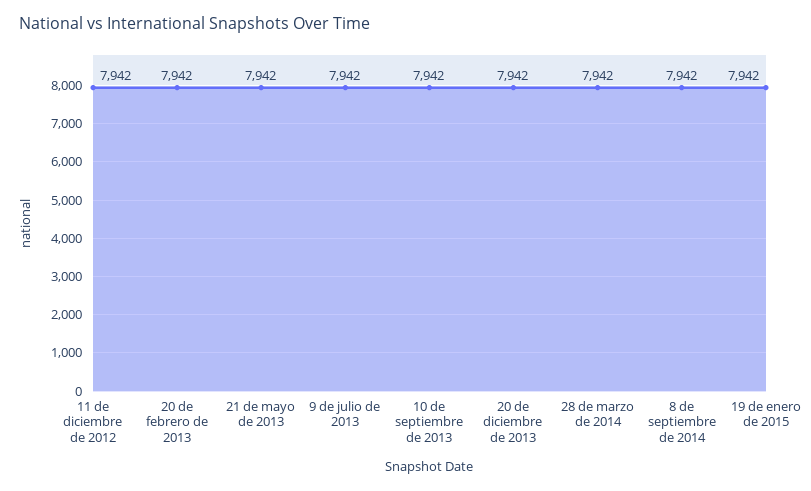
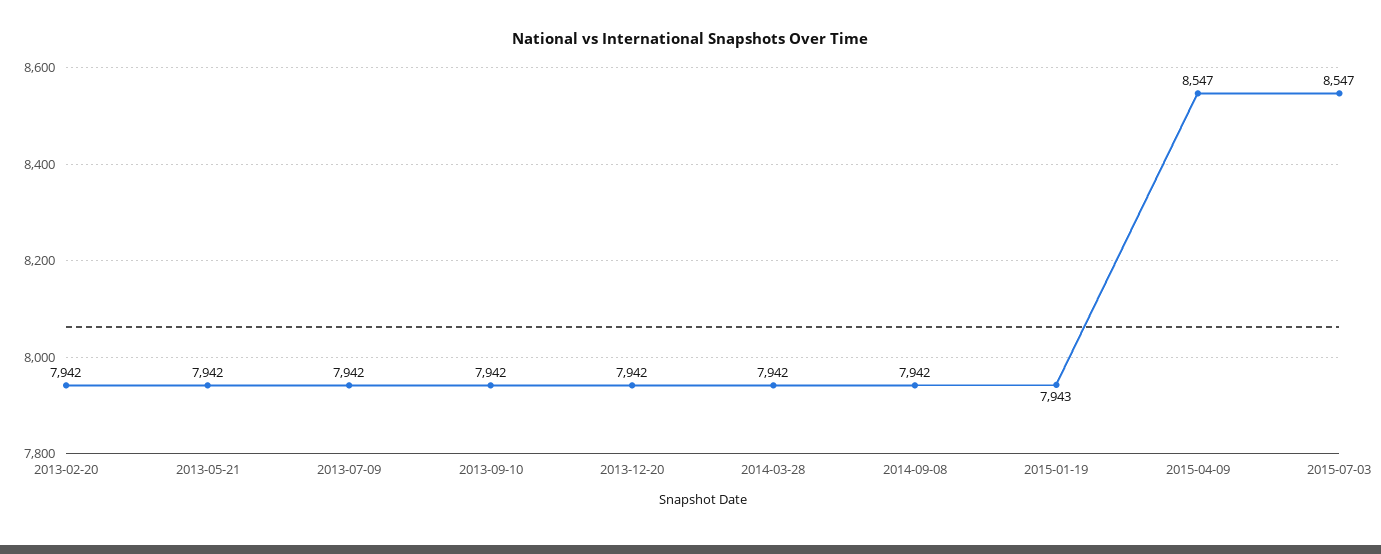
11 de diciembre de 2012: 7942 -> none
19 de enero de 2015: 7942 -> 7943
2015-04-09: none -> 8547
2015-07-03: none -> 8547

